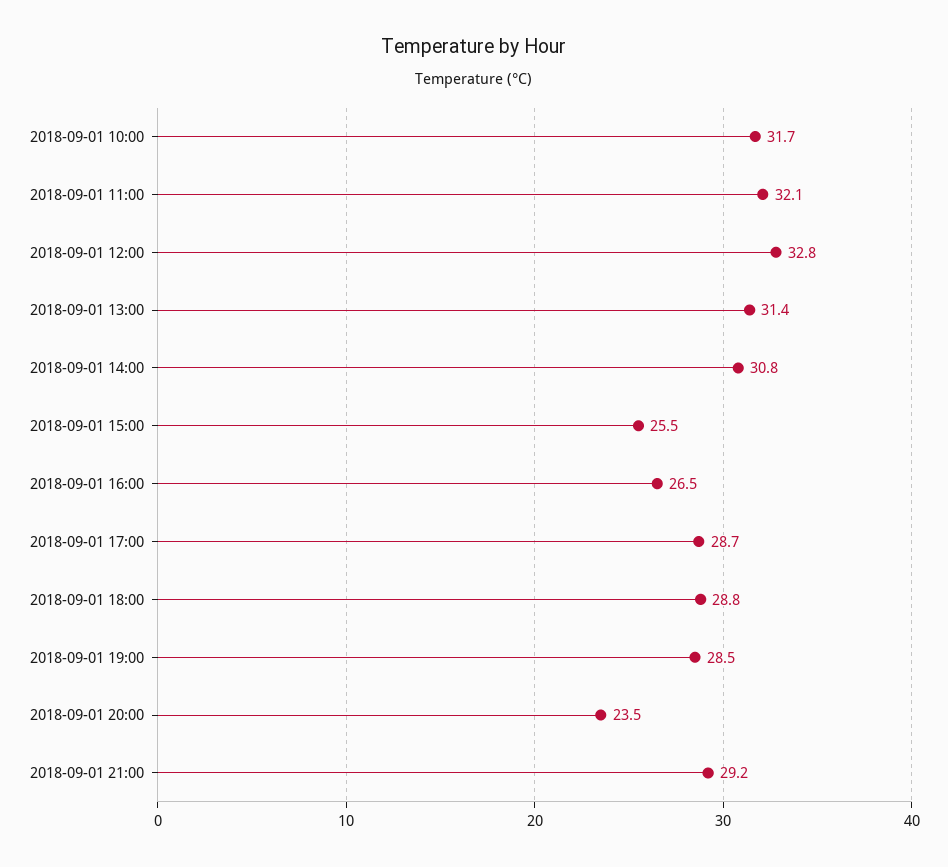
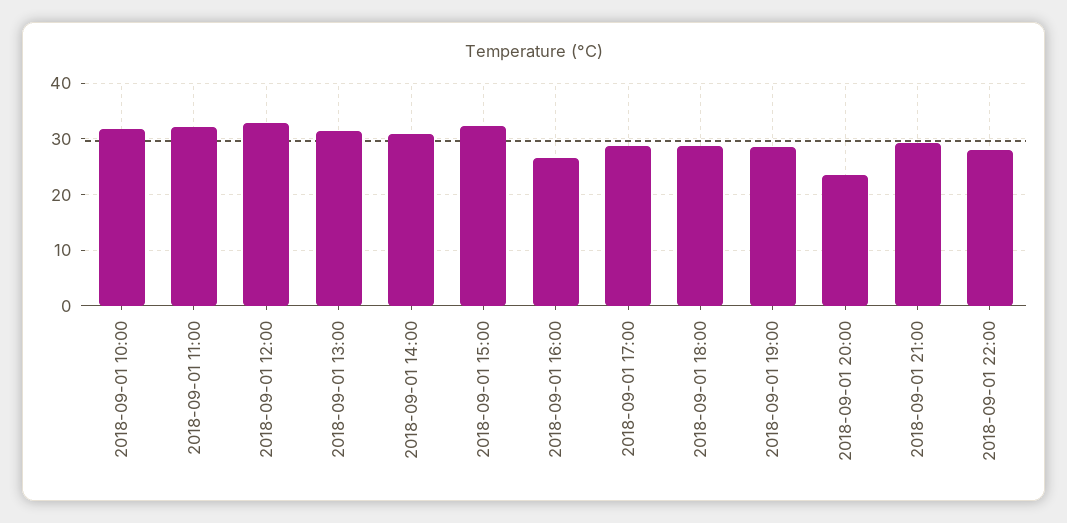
2018-09-01 15:00: 25.5 -> 32
2018-09-01 22:00: none -> 28

